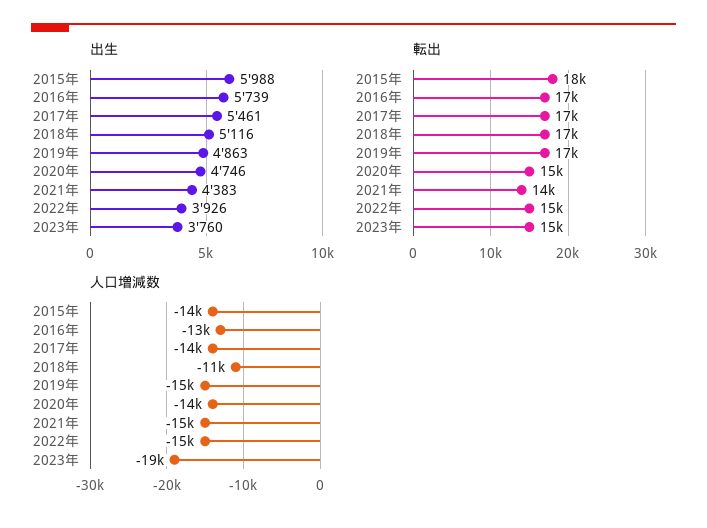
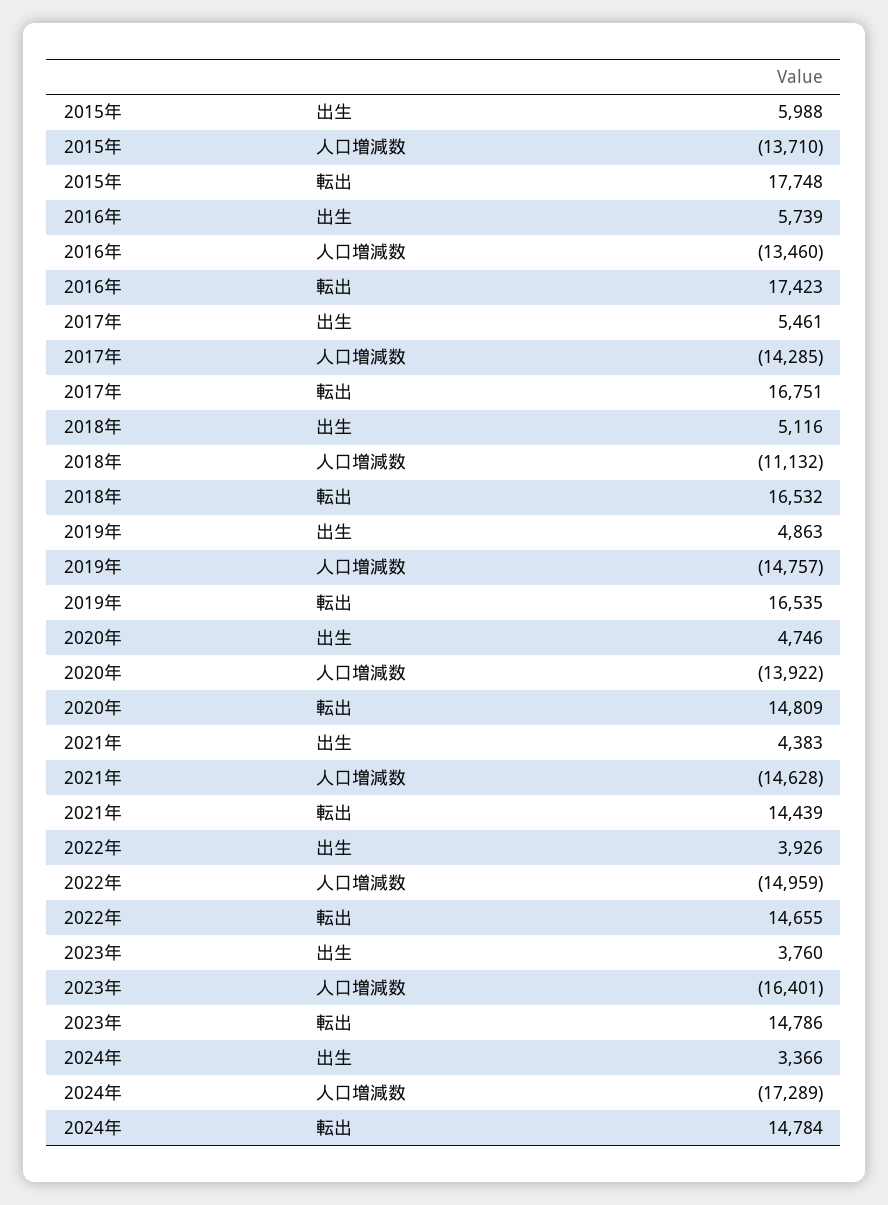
人口増減数, 2023年: -19000 -> -16401
出生, 2024年: none -> 3366
人口増減数, 2024年: none -> -17289
転出, 2024年: none -> 14784

